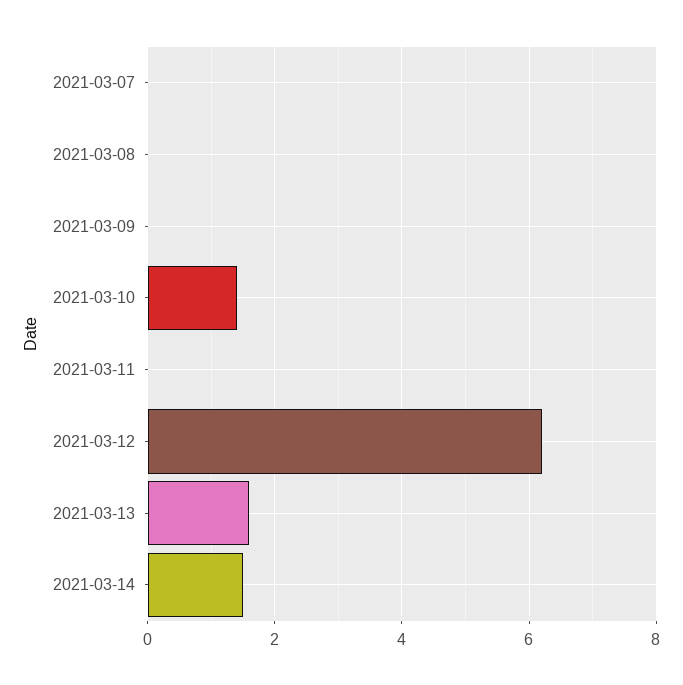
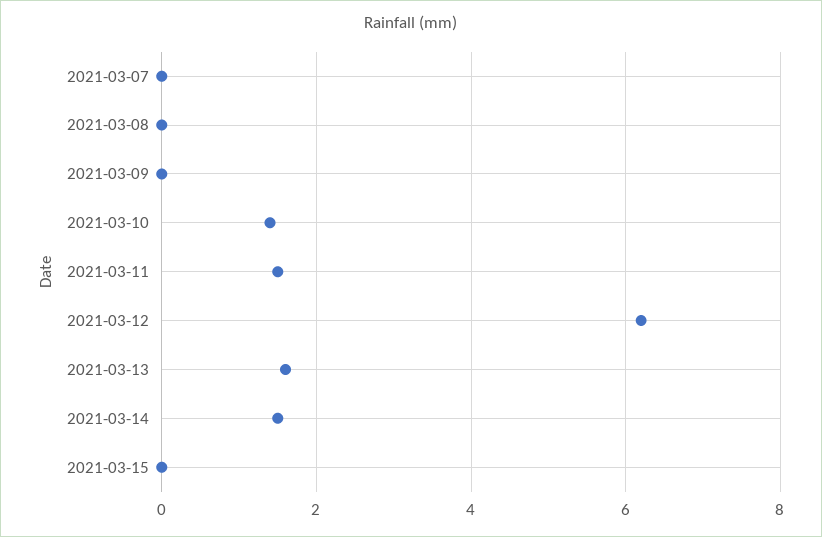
2021-03-11: 0 -> 1.5
2021-03-15: none -> 0

